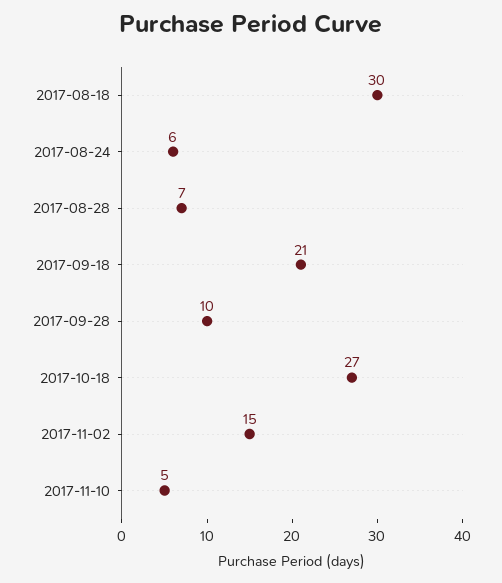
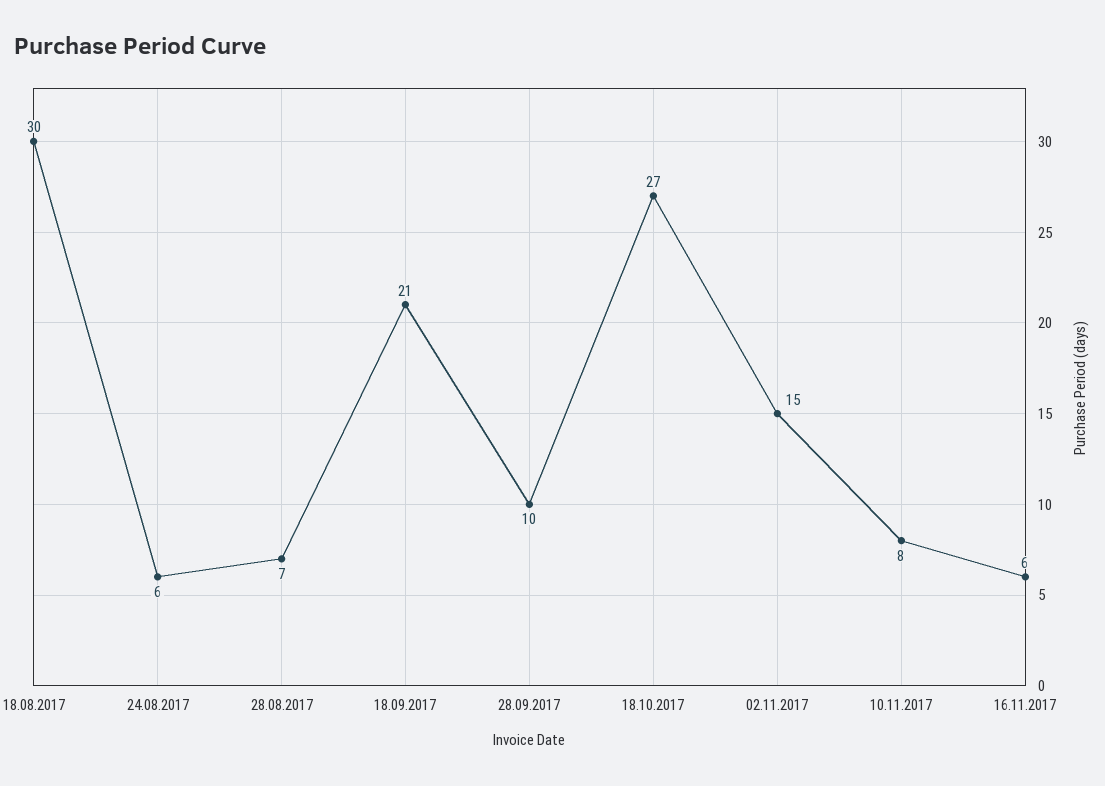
2017-11-10: 5 -> 8
16.11.2017: none -> 6

